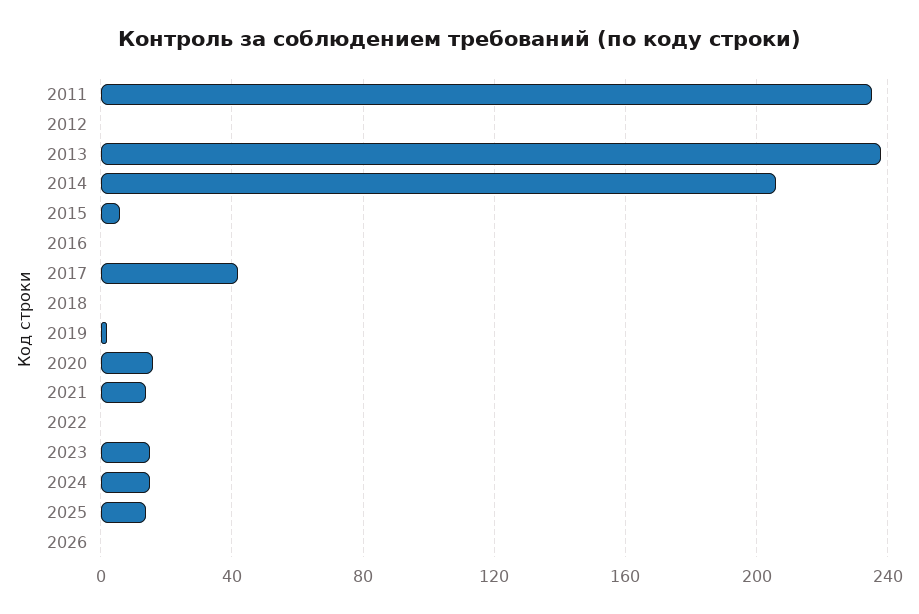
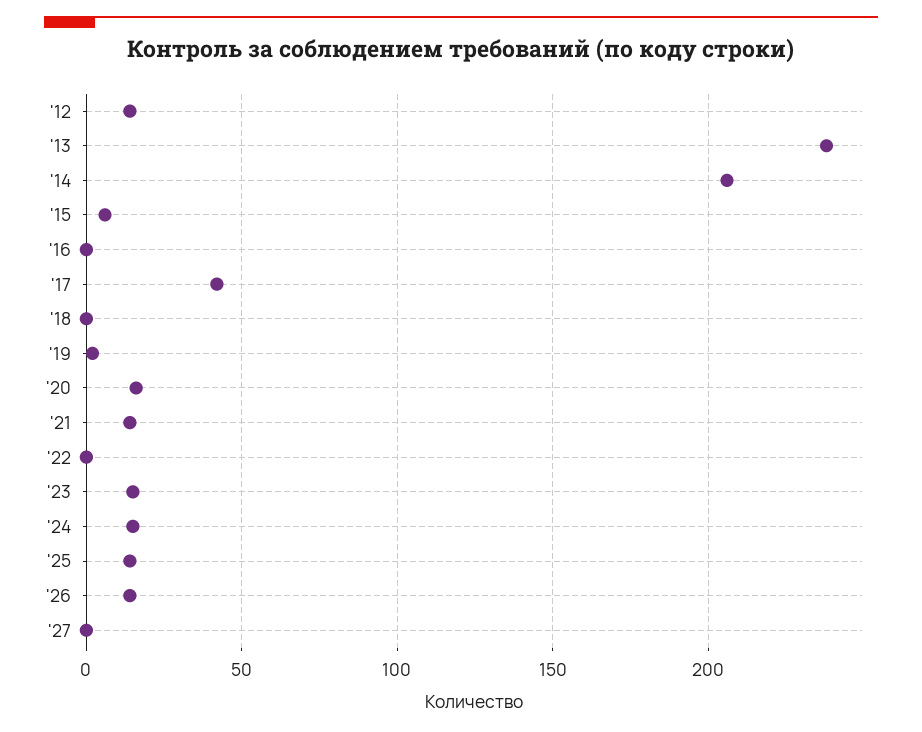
2011: 235 -> none
2012: 0 -> 15
2026: 0 -> 15
'27: none -> 0

